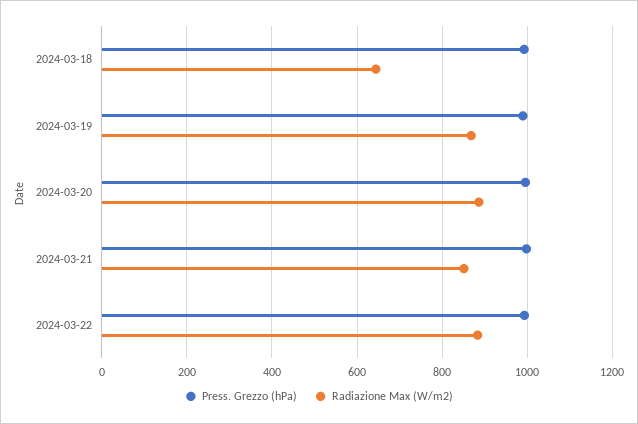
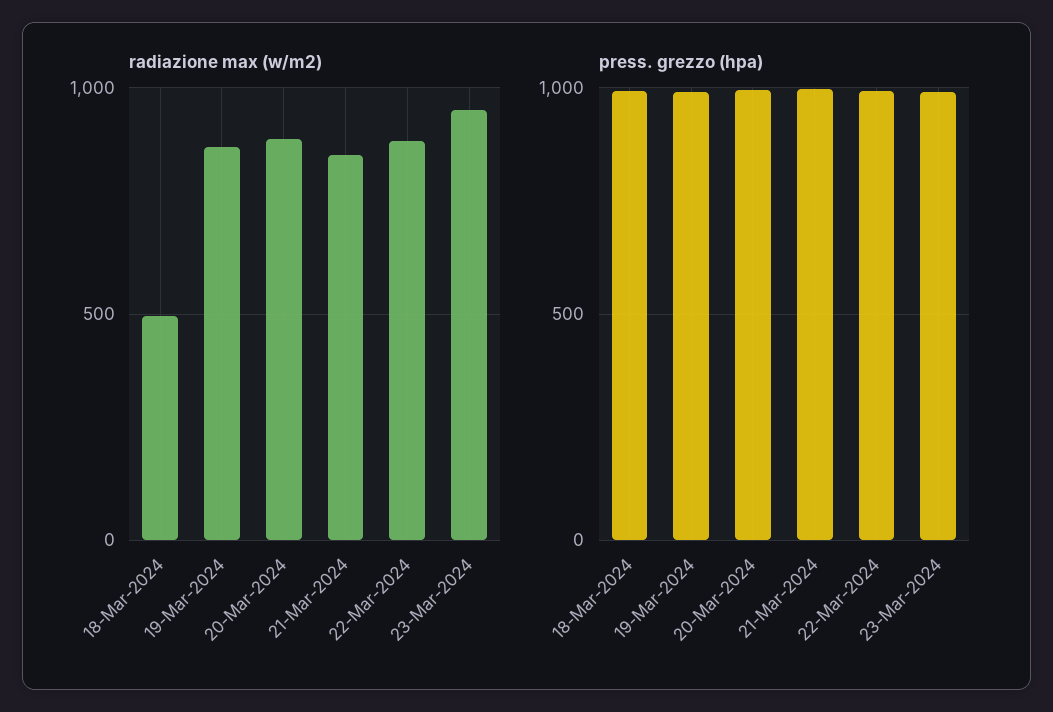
Radiazione Max (W/m2), 2024-03-18: 640 -> 500
Radiazione Max (W/m2), 23-Mar-2024: none -> 950
Press. Grezzo (hPa), 23-Mar-2024: none -> 1000

